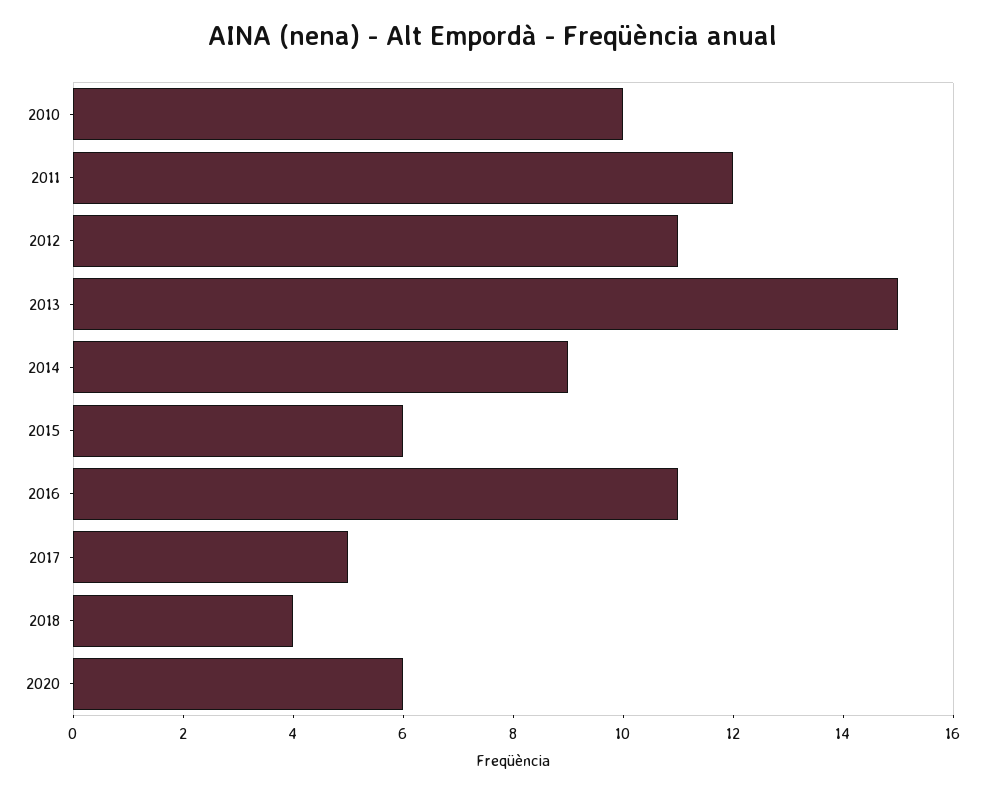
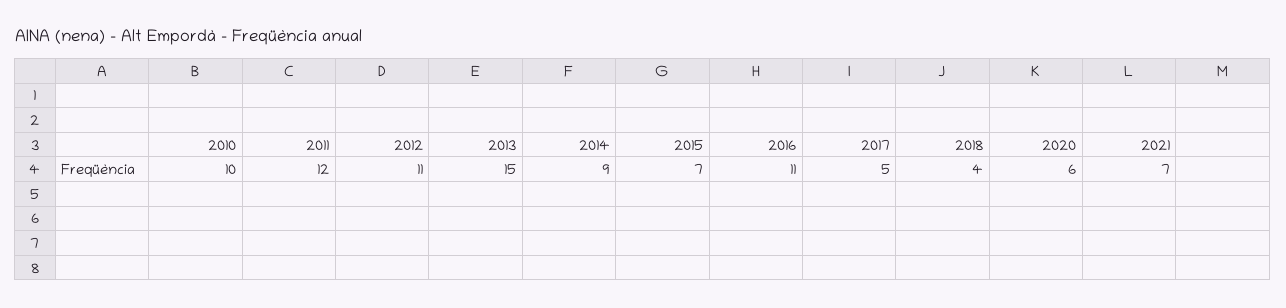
2015: 6 -> 7
2021: none -> 7

